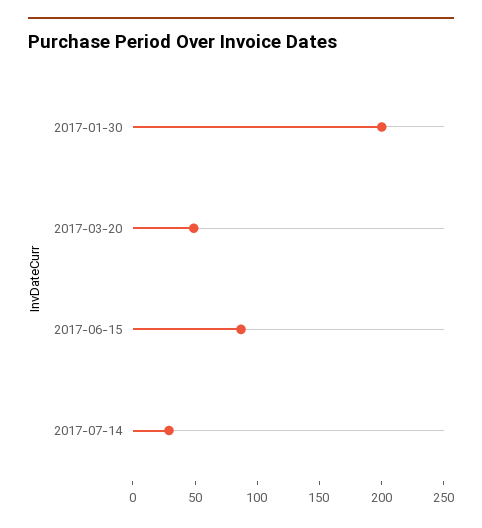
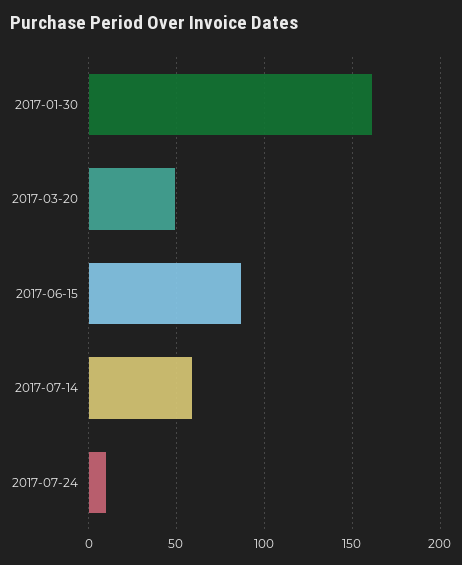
2017-01-30: 200 -> 160
2017-07-14: 30 -> 60
2017-07-24: none -> 10

